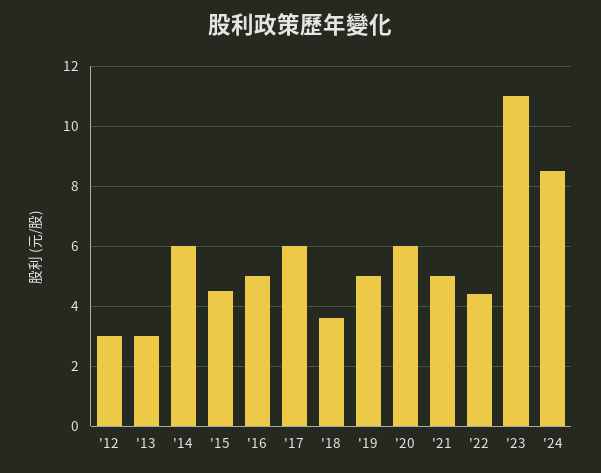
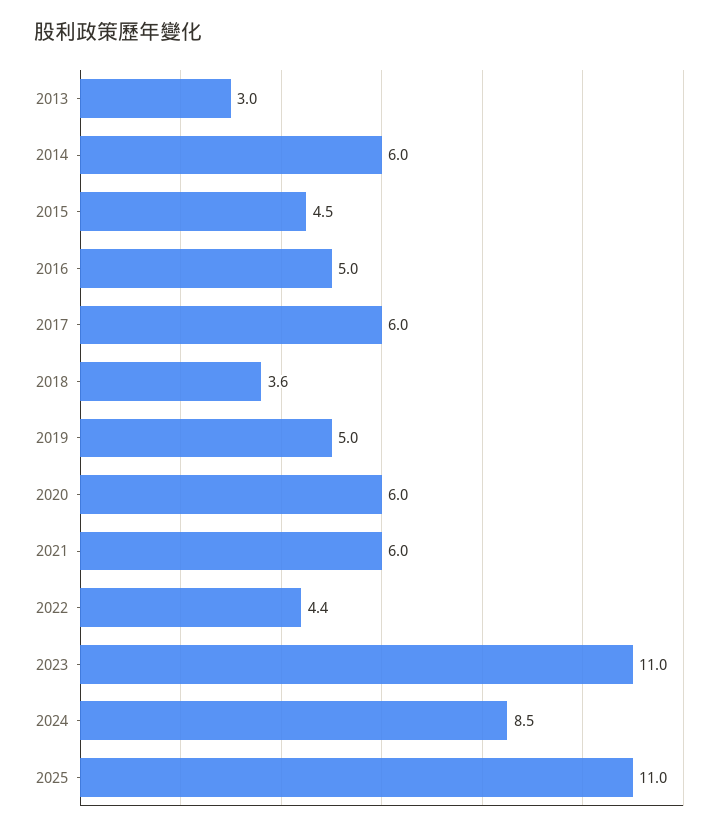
'12: 3 -> none
'21: 5 -> 6
2025: none -> 11

